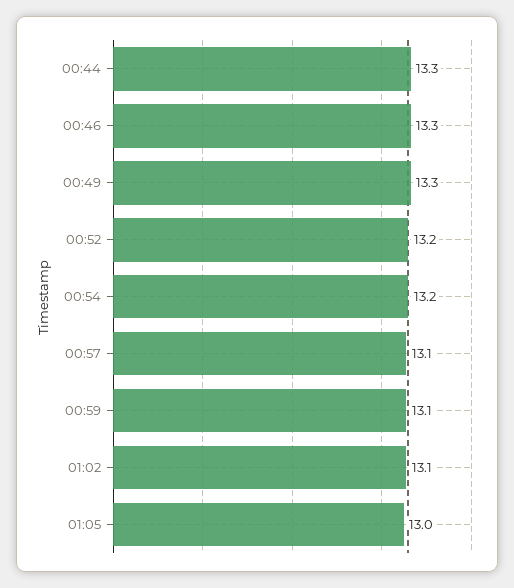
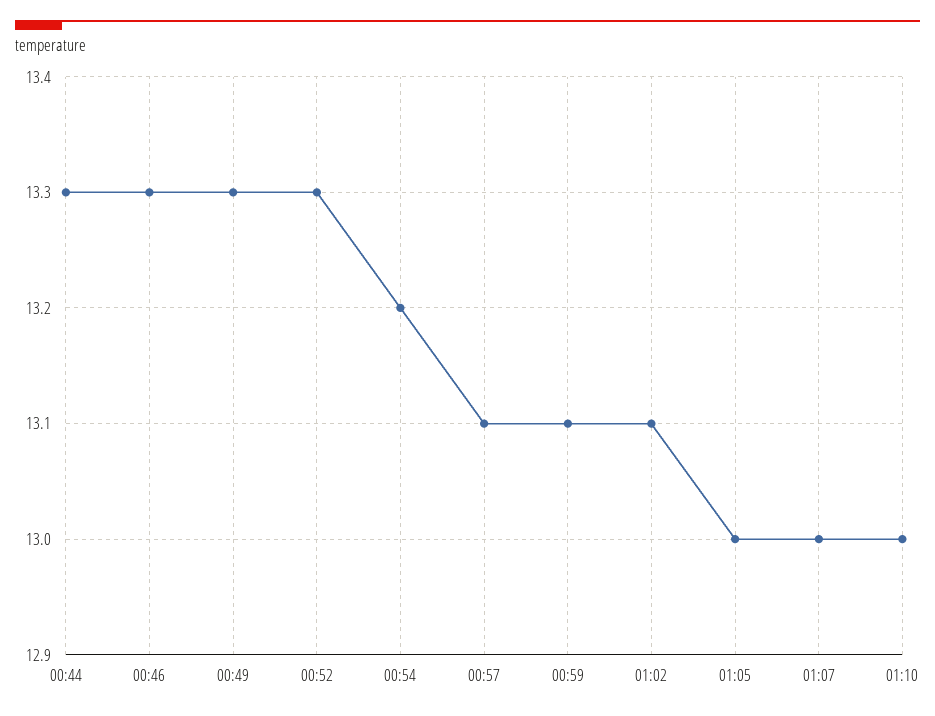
00:52: 13.2 -> 13.3
01:07: none -> 13
01:10: none -> 13

